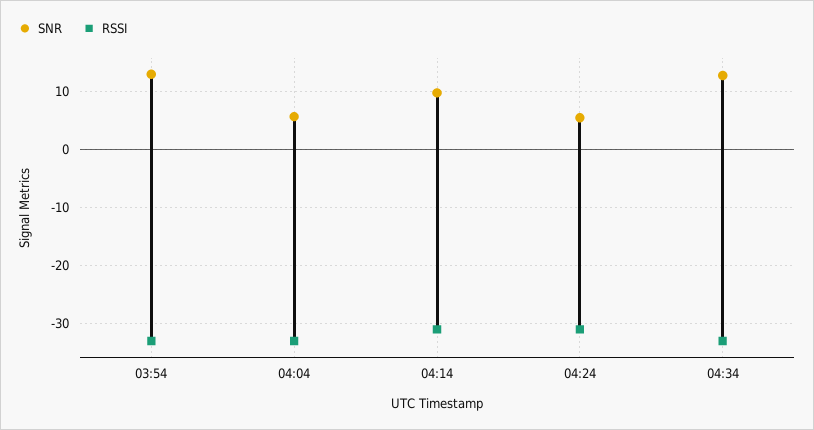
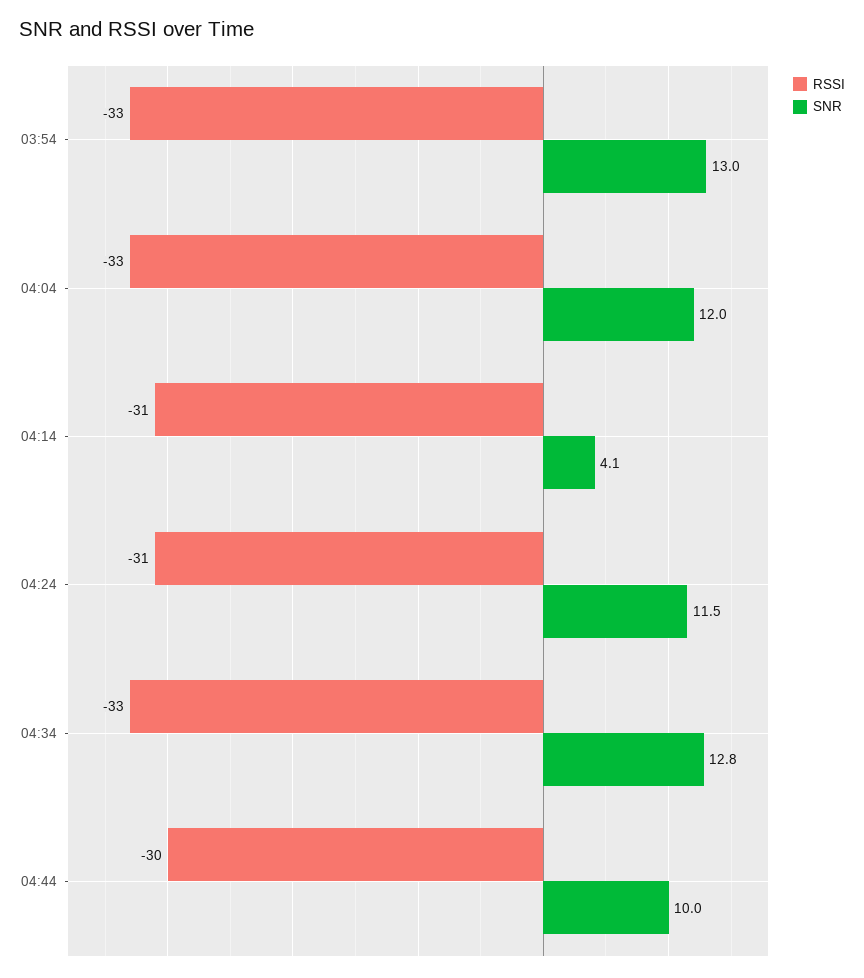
SNR, 04:04: 6 -> 12
SNR, 04:14: 10 -> 4.1
SNR, 04:24: 6 -> 11.5
RSSI, 04:44: none -> -30
SNR, 04:44: none -> 10

